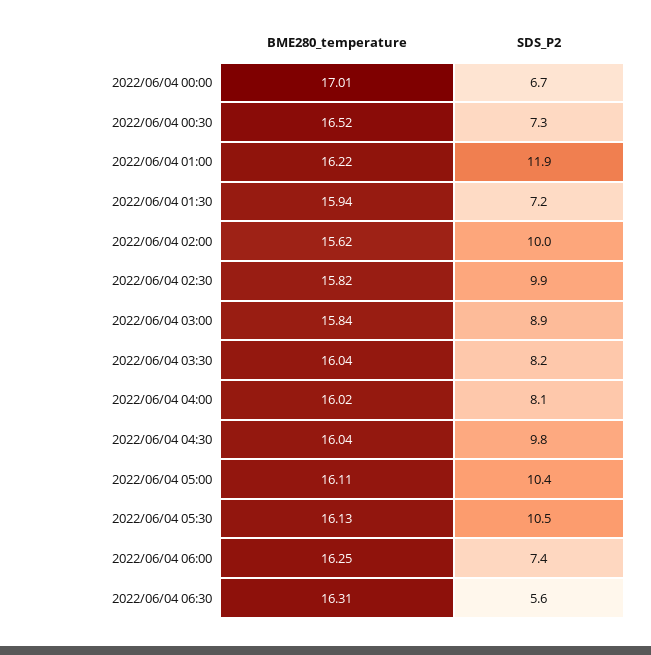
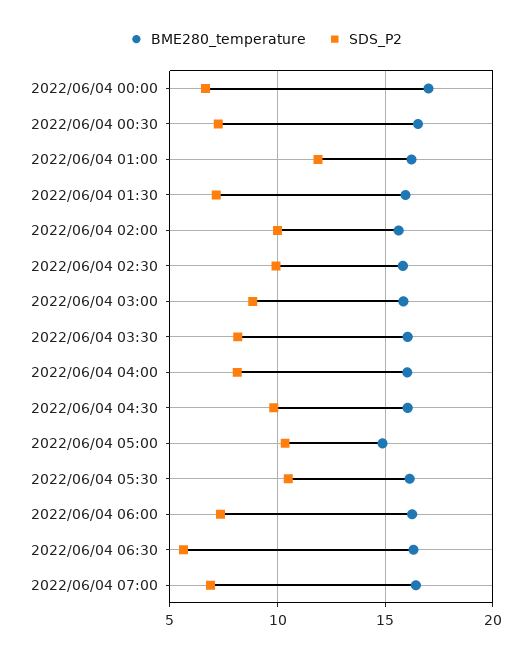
BME280_temperature, 2022/06/04 05:00: 16.11 -> 15
BME280_temperature, 2022/06/04 07:00: none -> 16.5
SDS_P2, 2022/06/04 07:00: none -> 7

